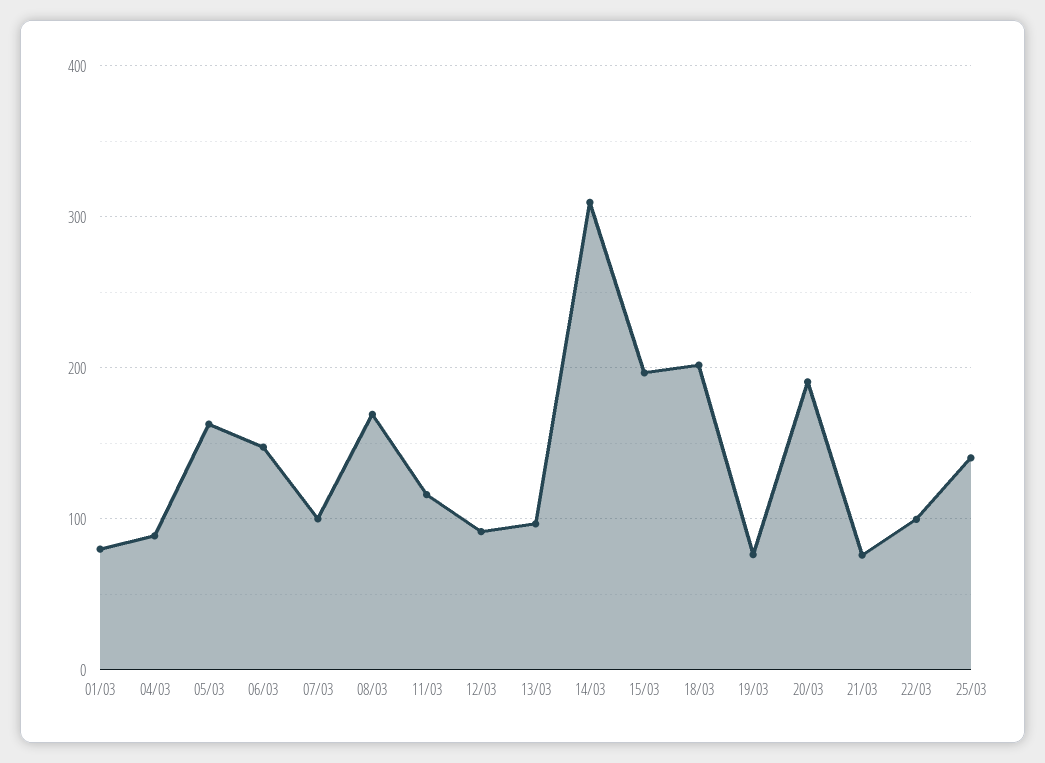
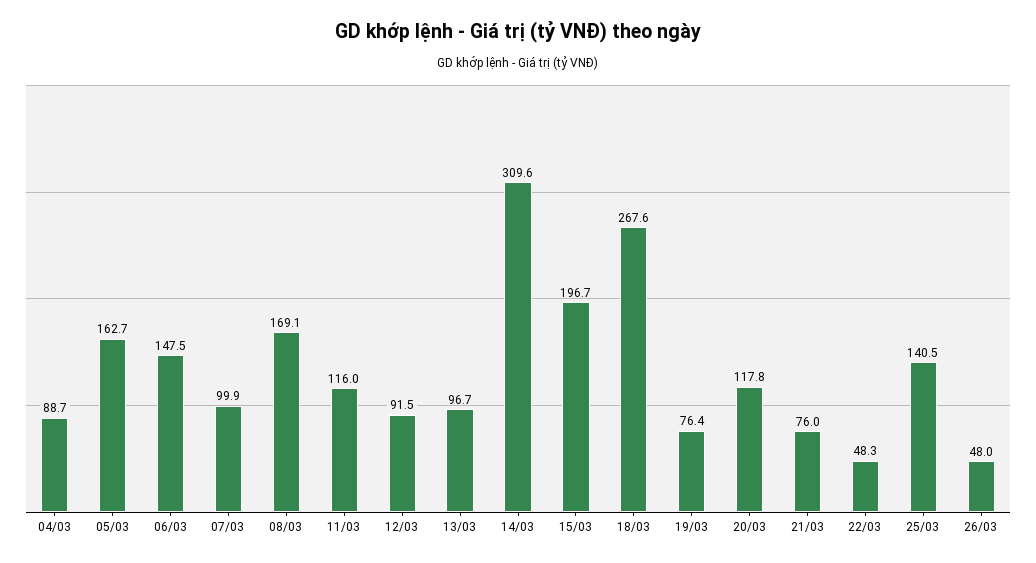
01/03: 80 -> none
18/03: 200 -> 267.6
20/03: 190 -> 117.8
22/03: 100 -> 48.3
26/03: none -> 48

